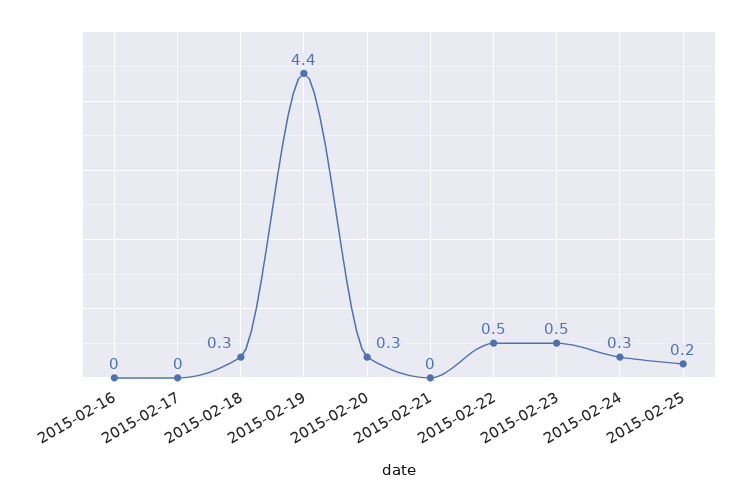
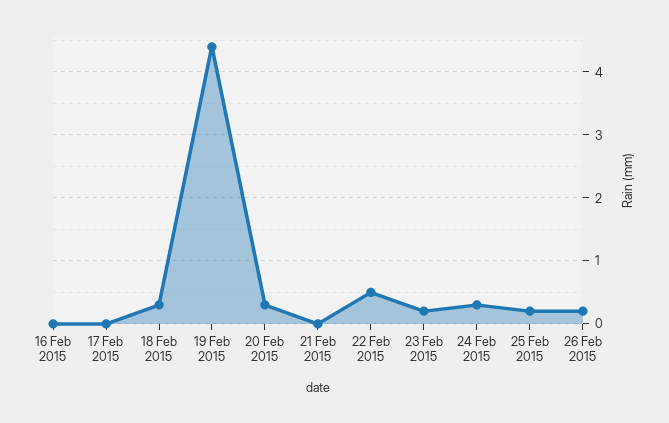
2015-02-23: 0.5 -> 0.2
26 Feb 2015: none -> 0.2

